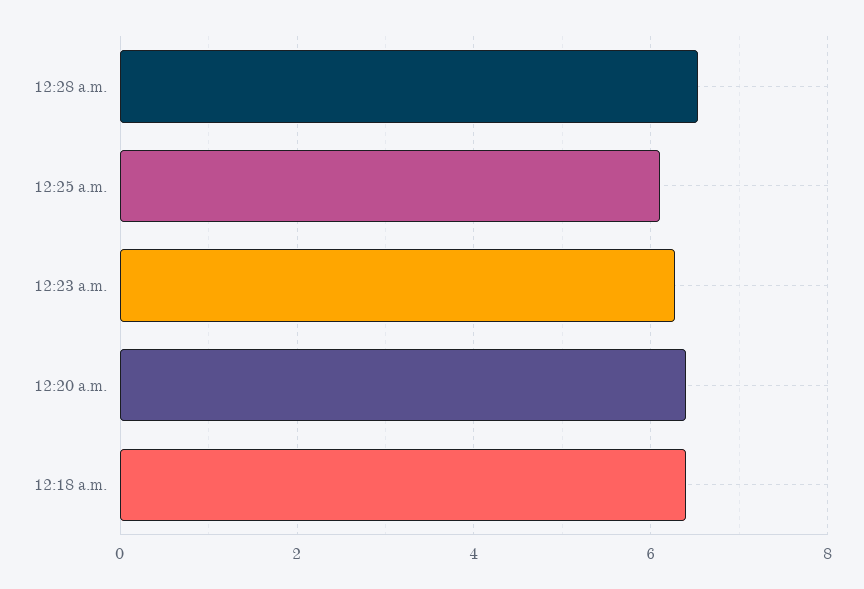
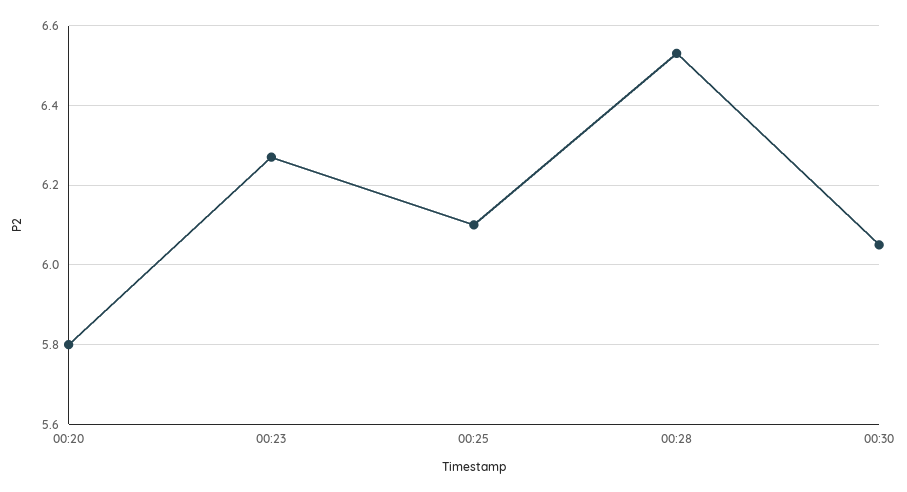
12:20 a.m.: 6.4 -> 5.8
12:18 a.m.: 6.4 -> none
00:30: none -> 6.05

